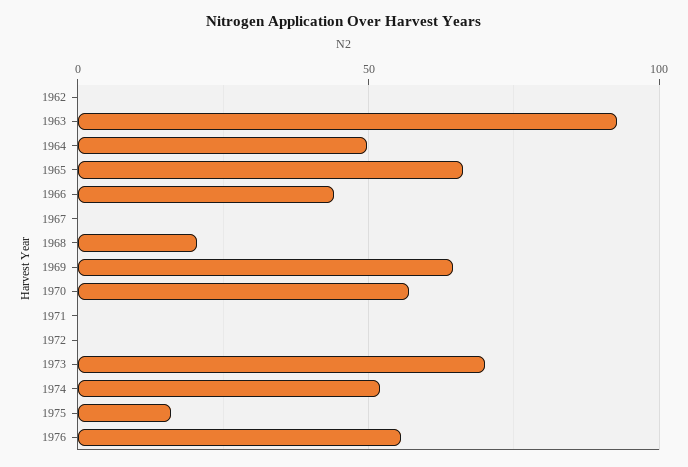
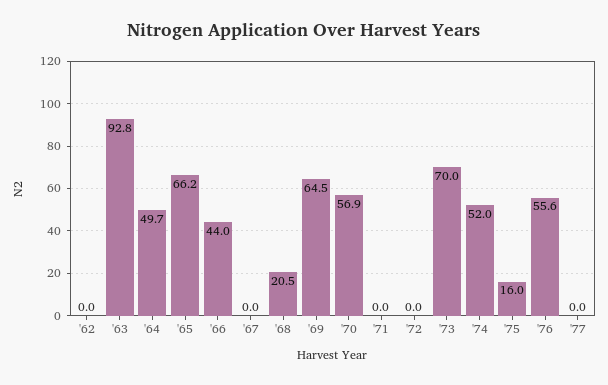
'77: none -> 0

